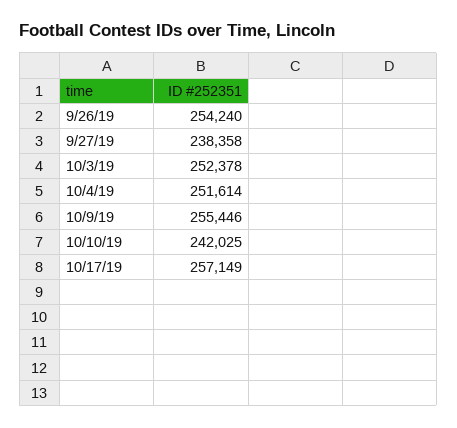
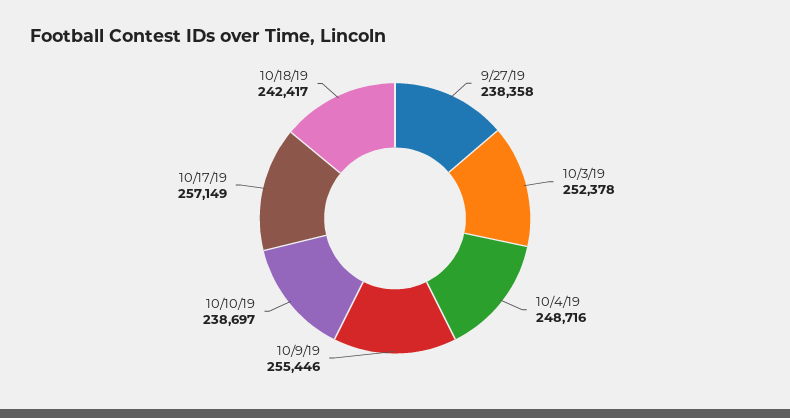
9/26/19: 254240 -> none
10/4/19: 251614 -> 248716
10/10/19: 242025 -> 238697
10/18/19: none -> 242417

